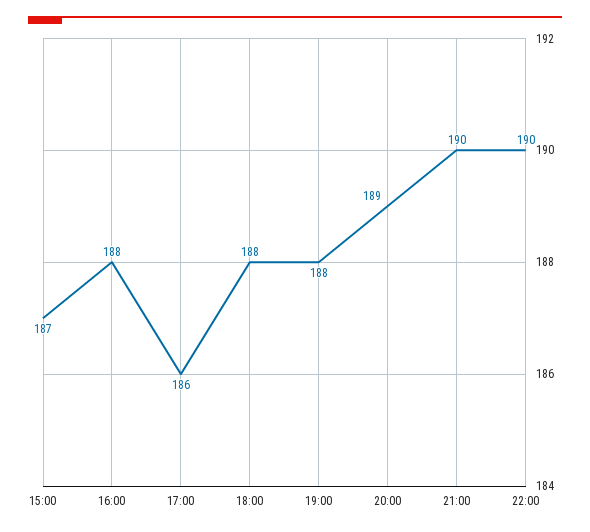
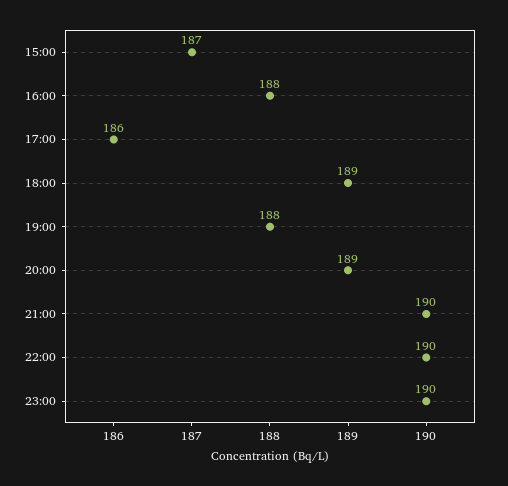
18:00: 188 -> 189
23:00: none -> 190

